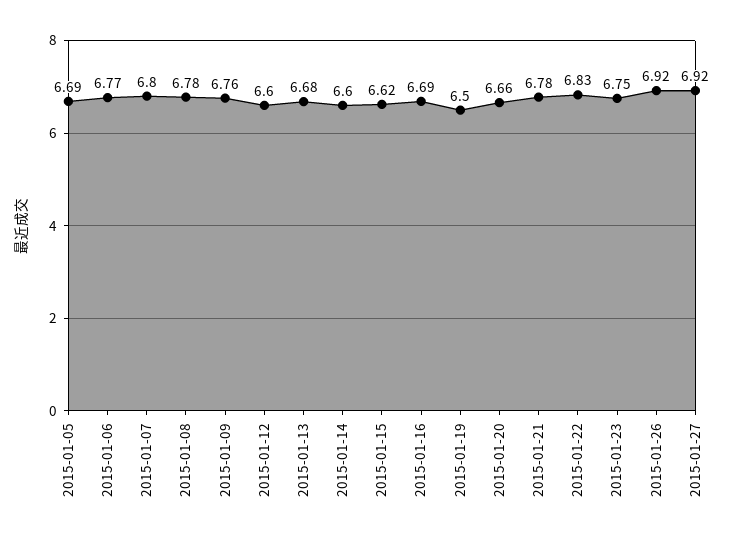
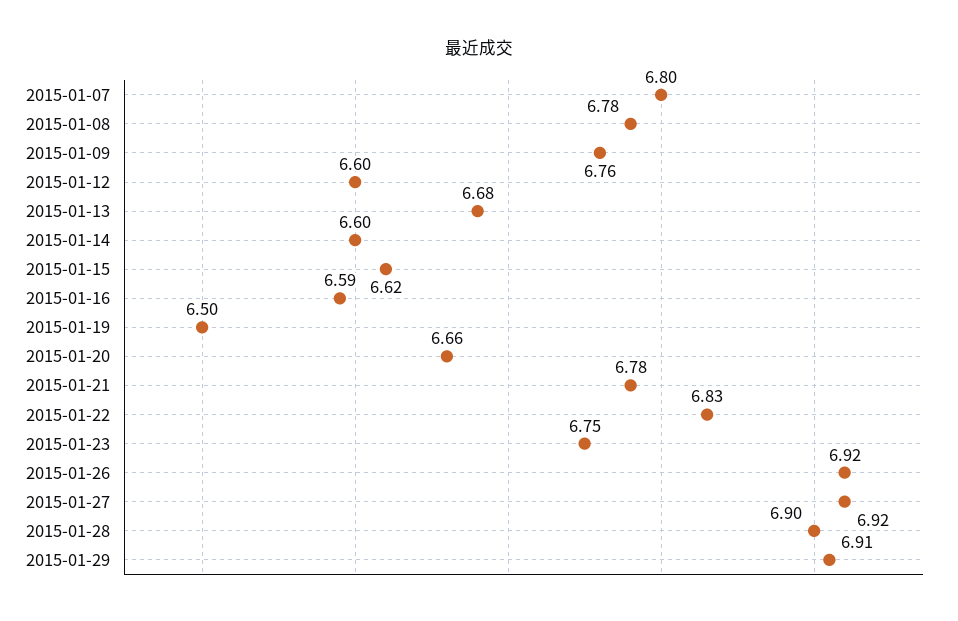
2015-01-05: 6.69 -> none
2015-01-06: 6.77 -> none
2015-01-16: 6.69 -> 6.59
2015-01-28: none -> 6.9
2015-01-29: none -> 6.91

